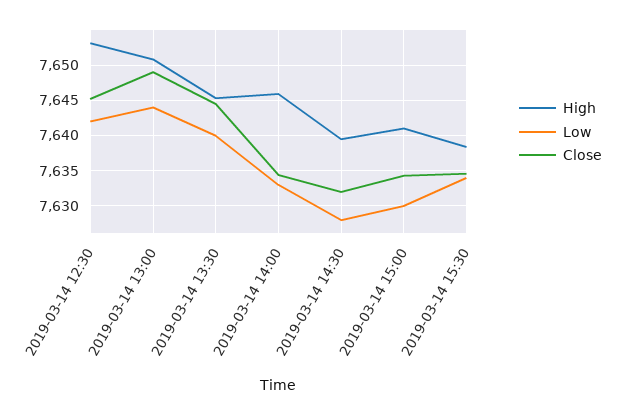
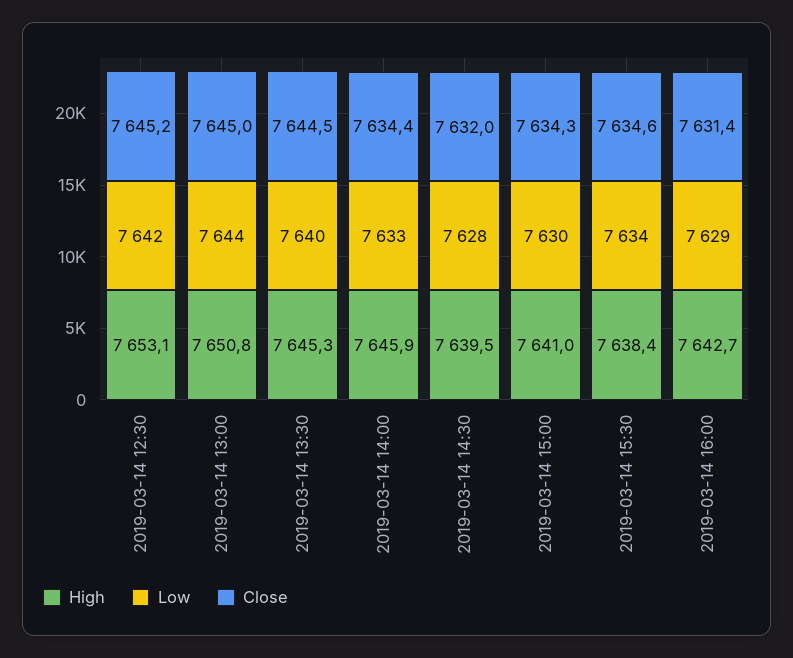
Close, 2019-03-14 13:00: 7649 -> 7645
High, 2019-03-14 16:00: none -> 7642.7
Low, 2019-03-14 16:00: none -> 7629
Close, 2019-03-14 16:00: none -> 7631.4

